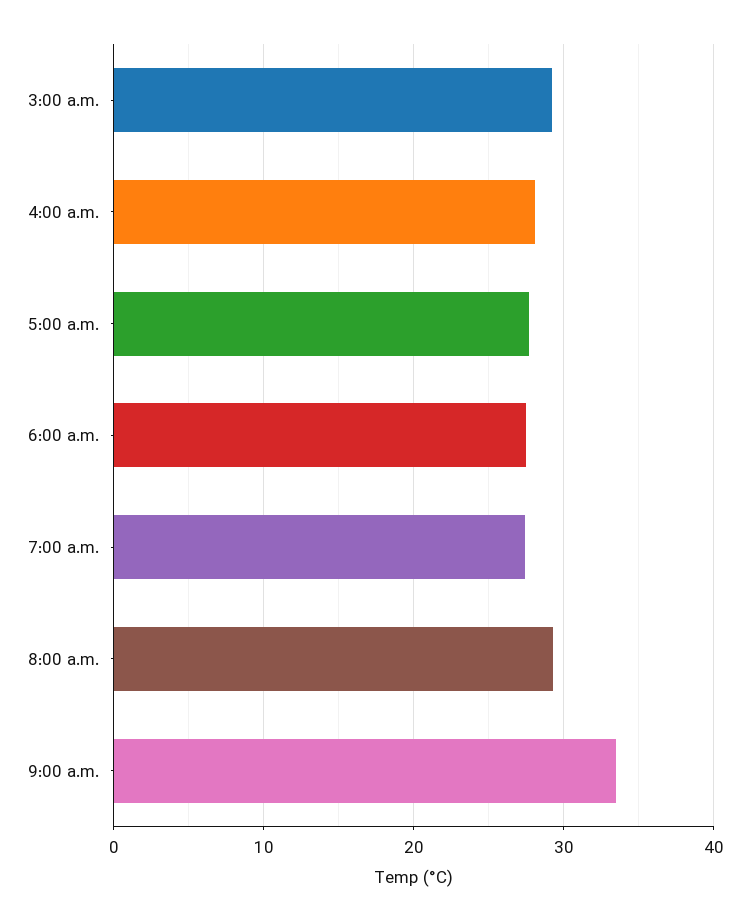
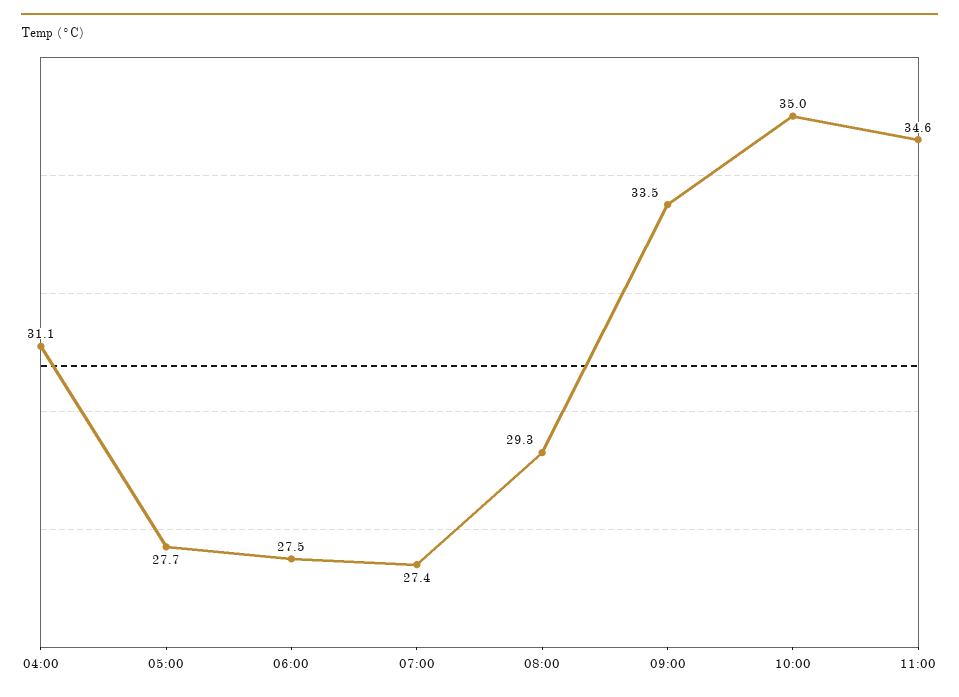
3:00 a.m.: 29 -> none
4:00 a.m.: 28 -> 31.1
10:00: none -> 35
11:00: none -> 34.6

